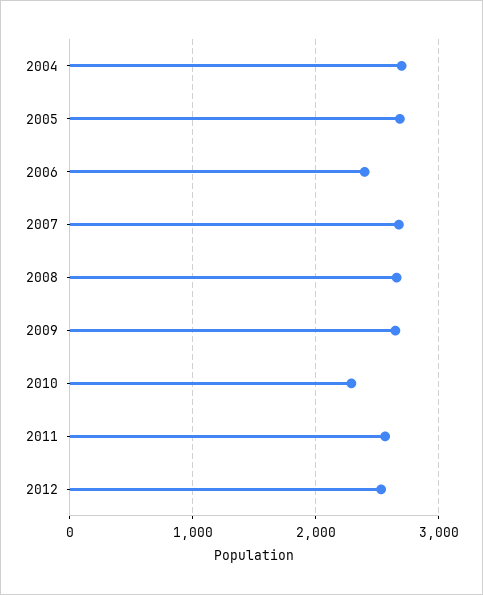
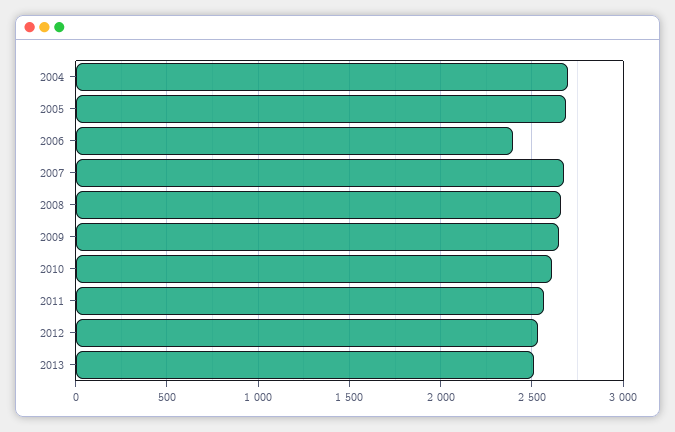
2010: 2300 -> 2600
2013: none -> 2500

